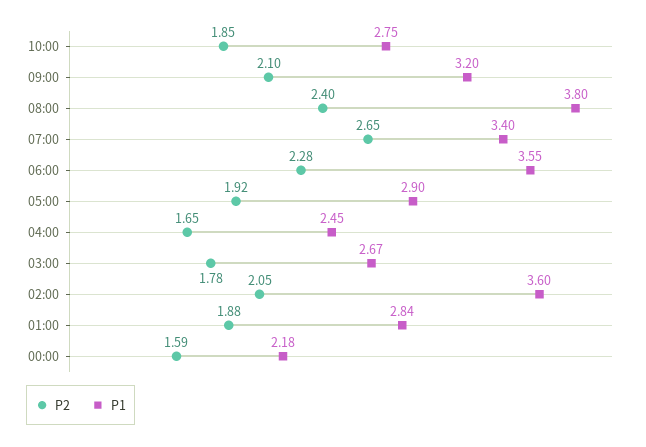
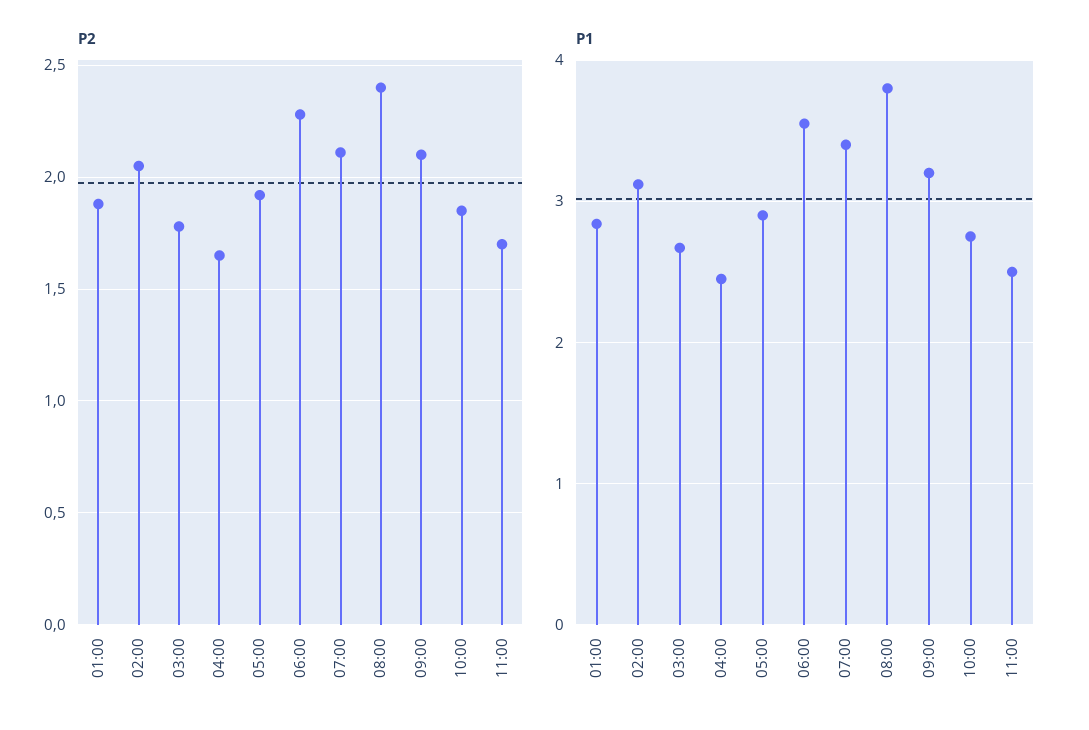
P2, 07:00: 2.65 -> 2.1
P1, 02:00: 3.6 -> 3.1
P2, 00:00: 1.59 -> none
P1, 00:00: 2.18 -> none
P2, 11:00: none -> 1.7
P1, 11:00: none -> 2.5

